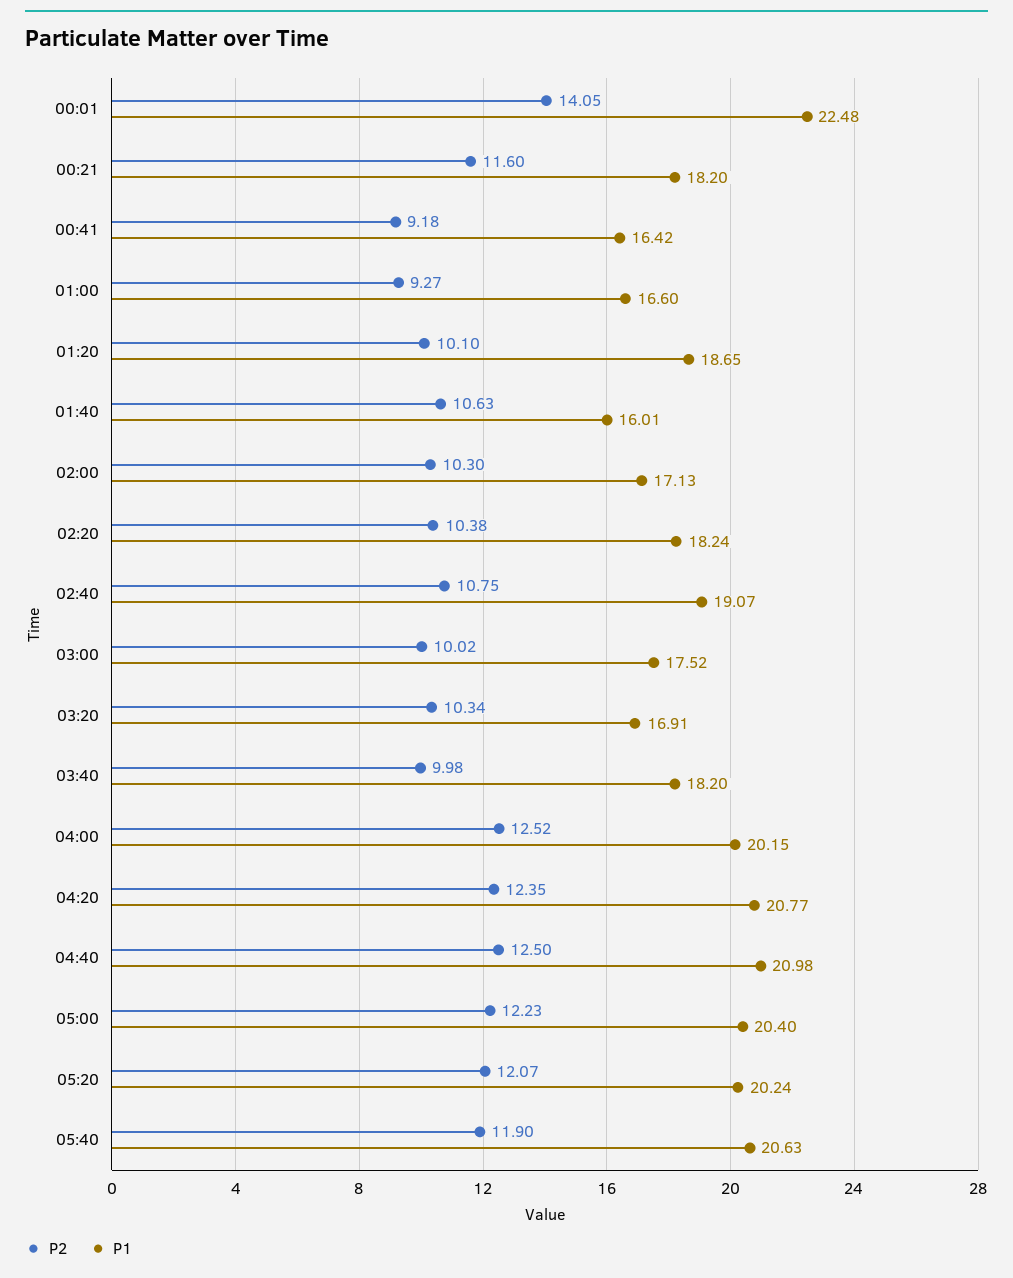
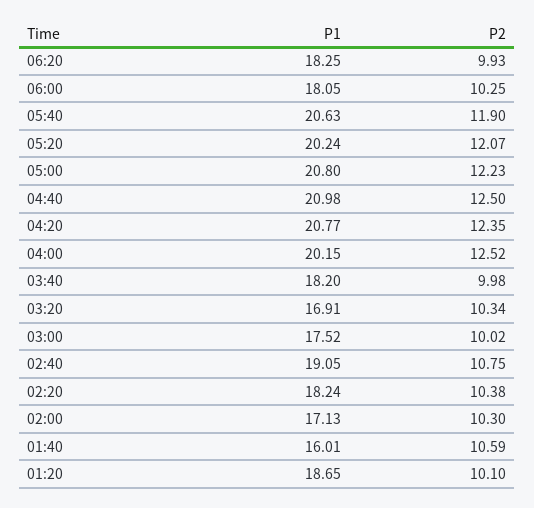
P2, 00:01: 14.05 -> none
P1, 00:01: 22.48 -> none
P2, 00:21: 11.6 -> none
P1, 00:21: 18.2 -> none
P2, 00:41: 9.18 -> none
P1, 00:41: 16.42 -> none
P2, 01:00: 9.27 -> none
P1, 01:00: 16.6 -> none
P2, 01:40: 10.63 -> 10.59
P1, 02:40: 19.07 -> 19.05
P1, 05:00: 20.4 -> 20.8
P1, 06:20: none -> 18.25
P2, 06:20: none -> 9.93
P1, 06:00: none -> 18.05
P2, 06:00: none -> 10.25

